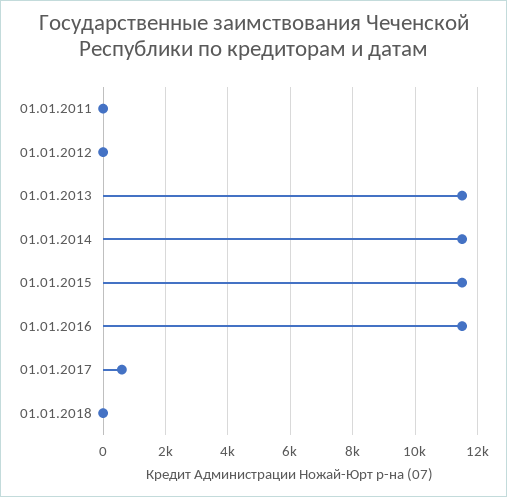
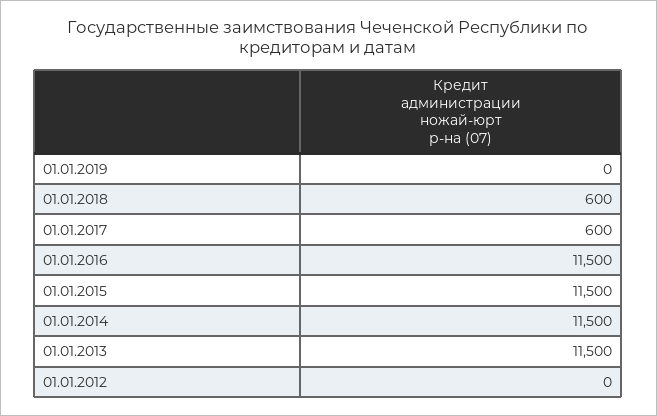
01.01.2011: 0 -> none
01.01.2018: 0 -> 600
01.01.2019: none -> 0

